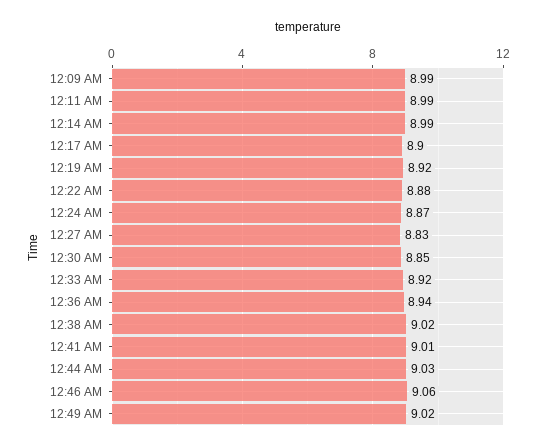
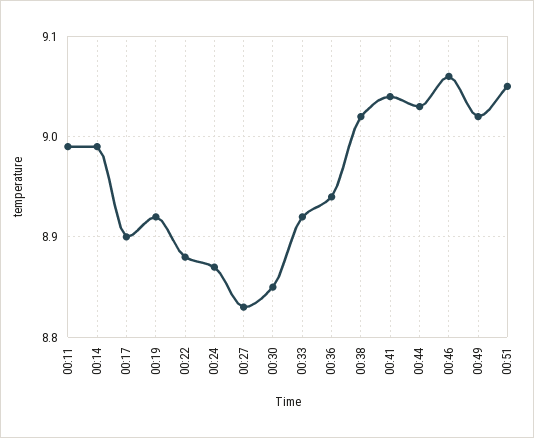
12:09 AM: 8.99 -> none
12:41 AM: 9.01 -> 9.04
00:51: none -> 9.05

